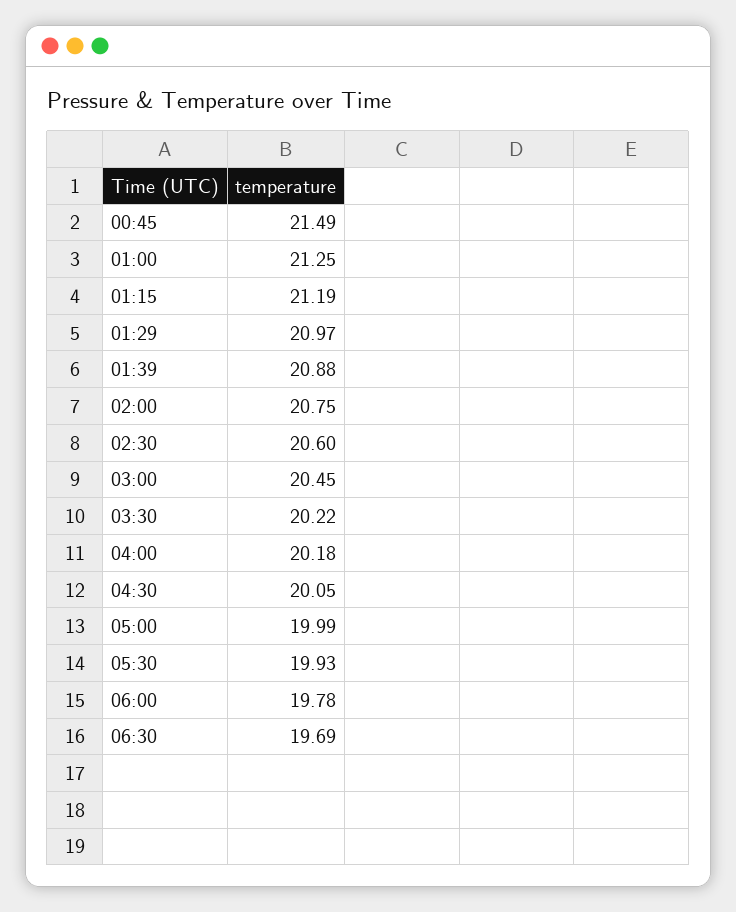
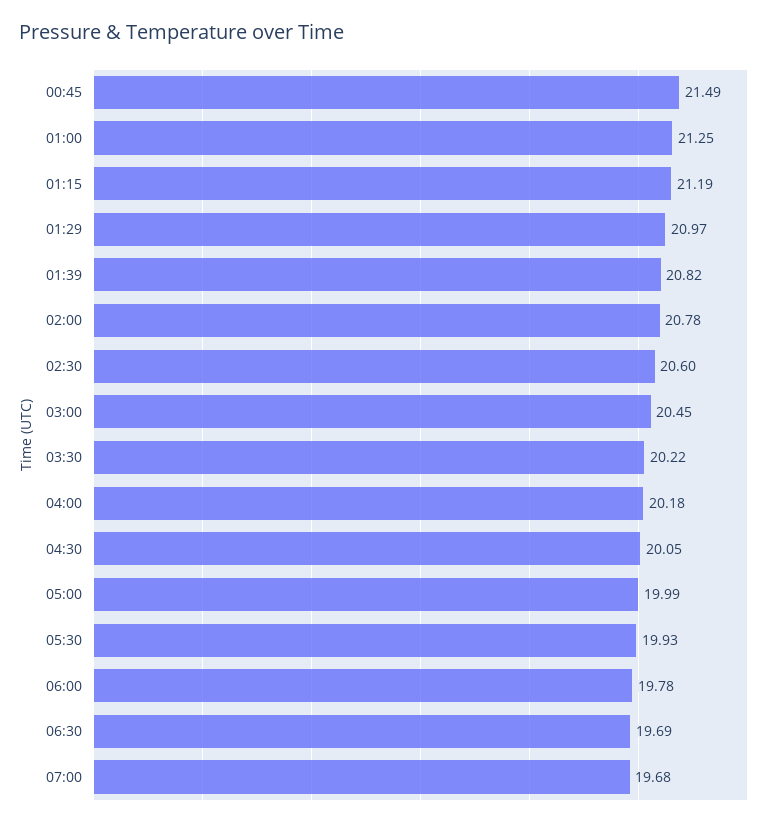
01:39: 20.88 -> 20.82
02:00: 20.75 -> 20.78
07:00: none -> 19.68

